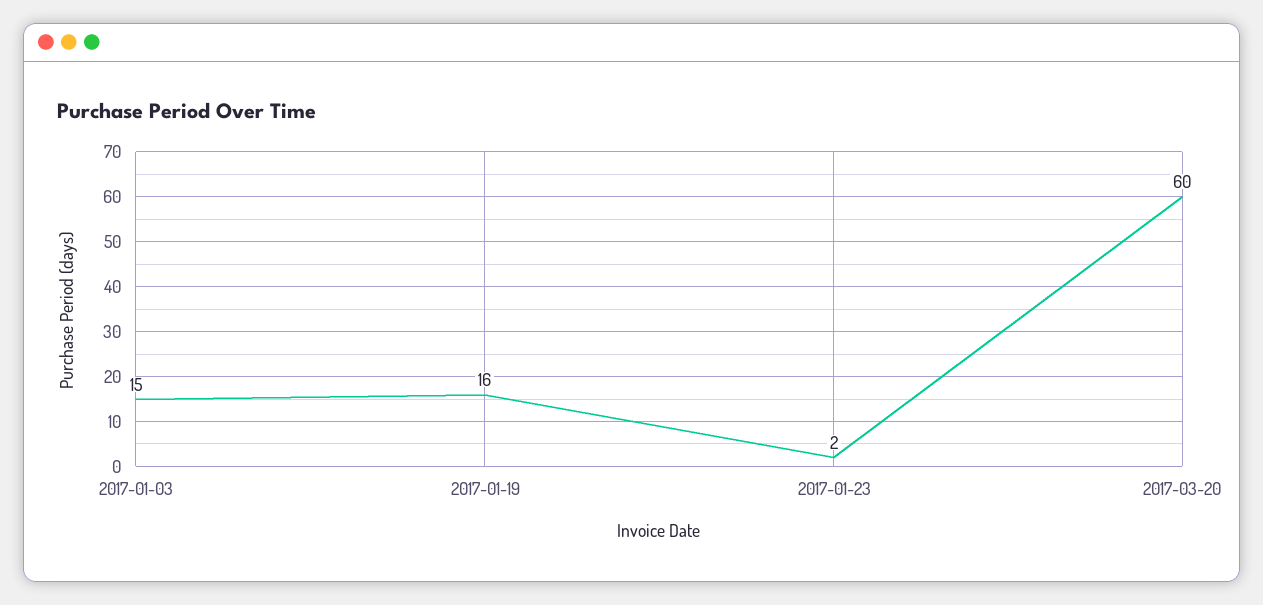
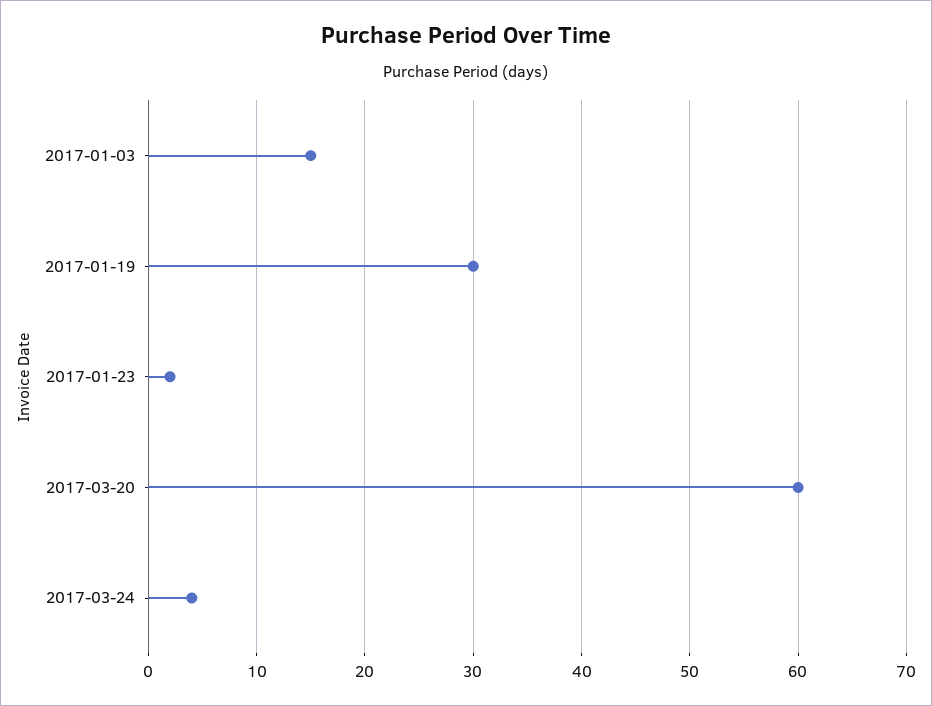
2017-01-19: 16 -> 30
2017-03-24: none -> 4

